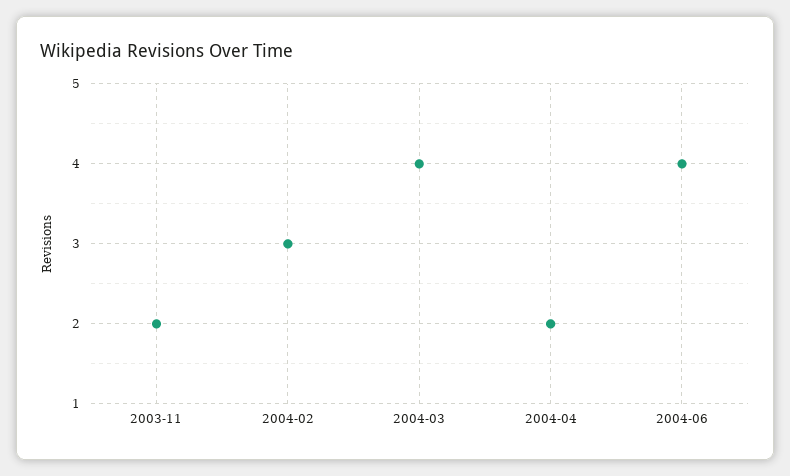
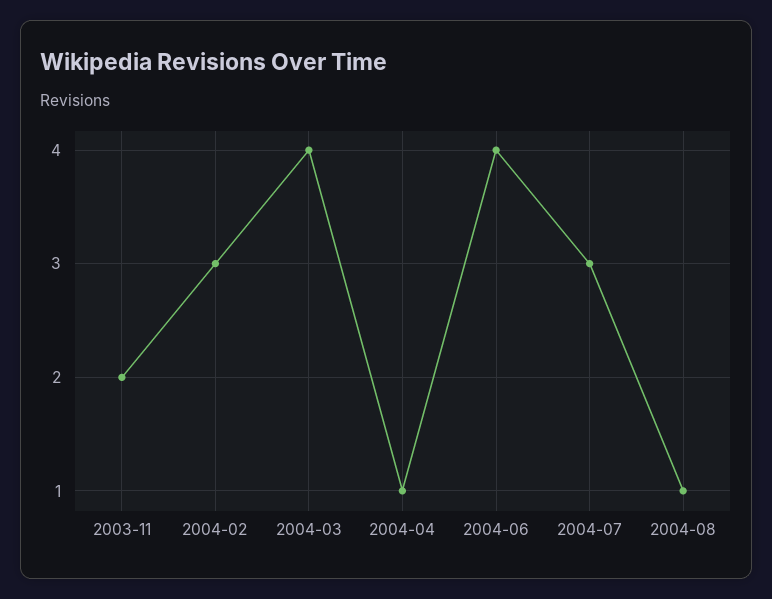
2004-04: 2 -> 1
2004-07: none -> 3
2004-08: none -> 1

